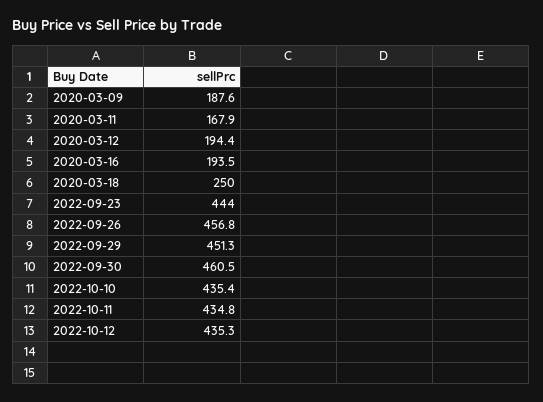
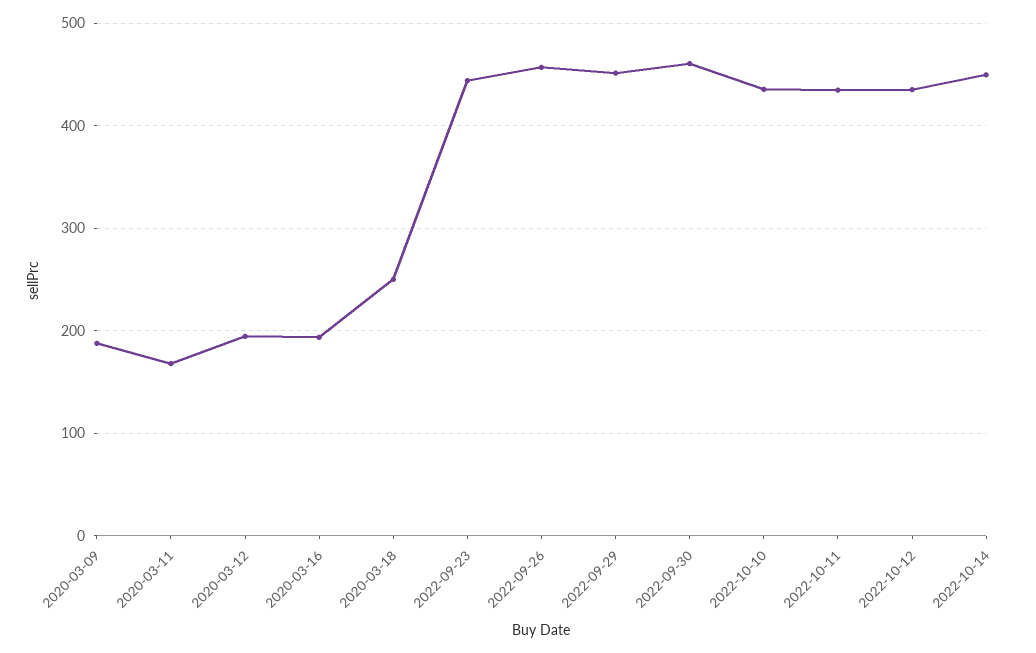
2022-10-14: none -> 450

